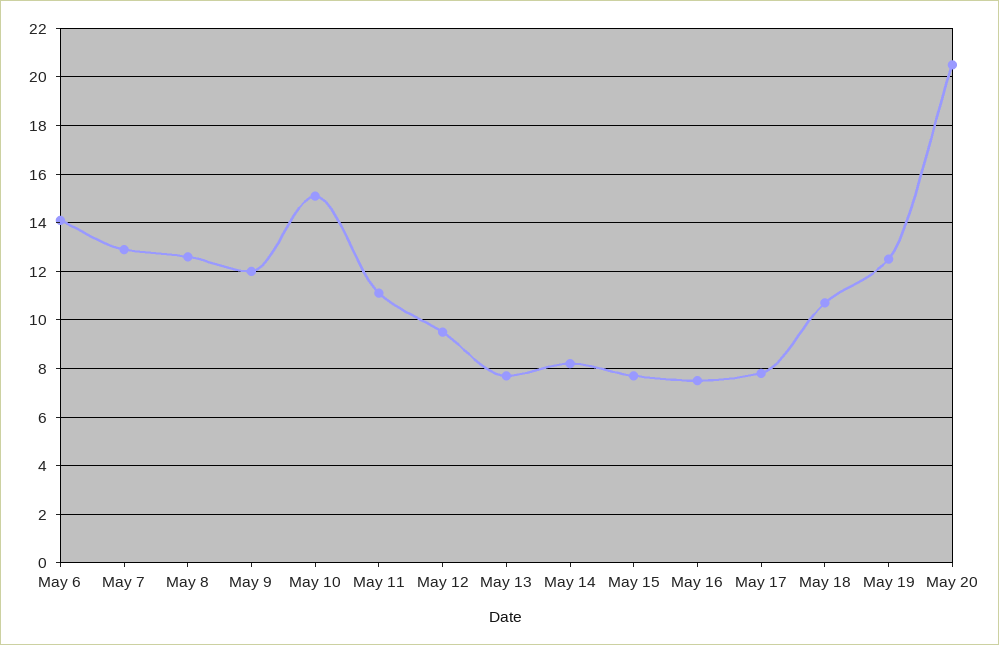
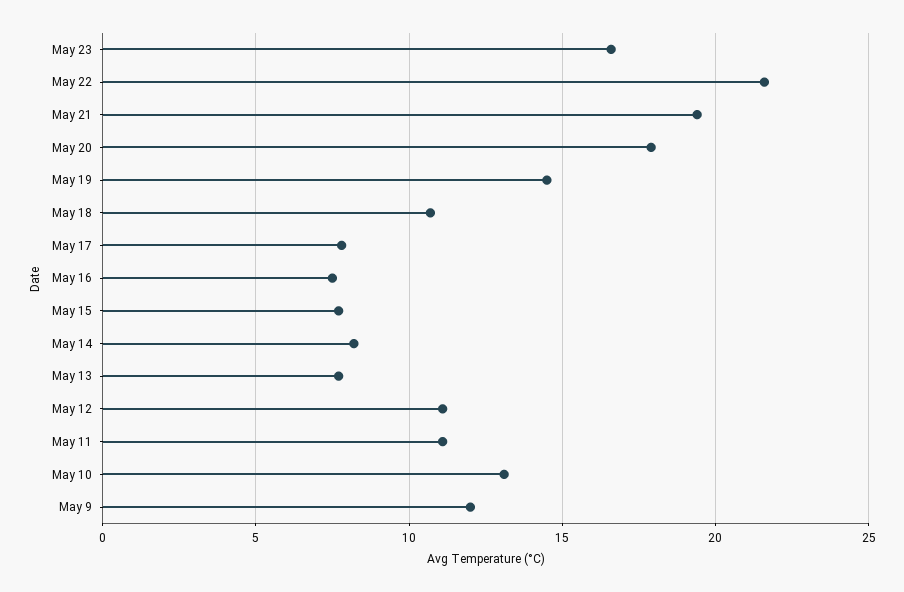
May 6: 14 -> none
May 7: 13 -> none
May 8: 12.5 -> none
May 10: 15 -> 13
May 12: 9.5 -> 11
May 19: 12.5 -> 14.5
May 20: 20.5 -> 18
May 23: none -> 16.5
May 22: none -> 21.5
May 21: none -> 19.5

